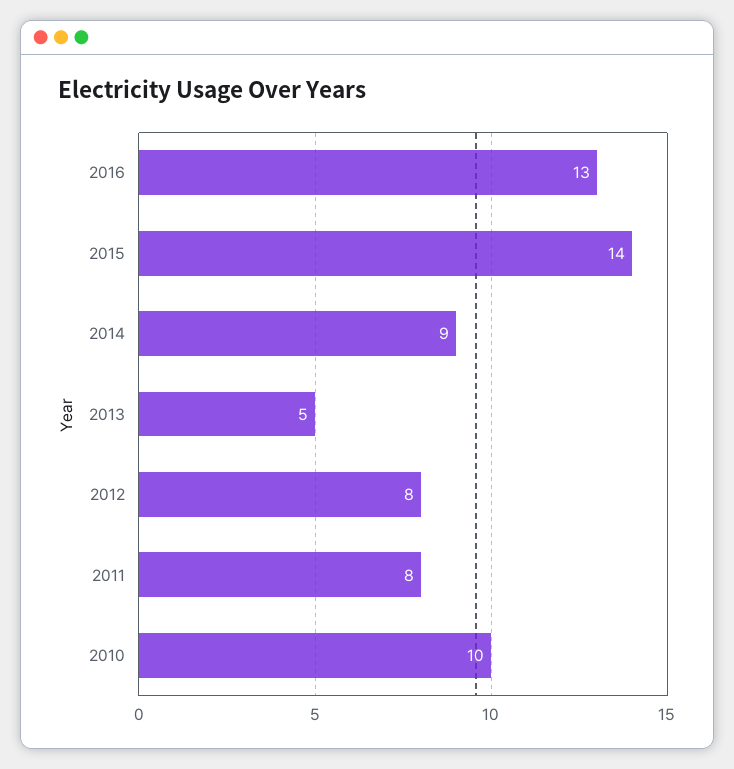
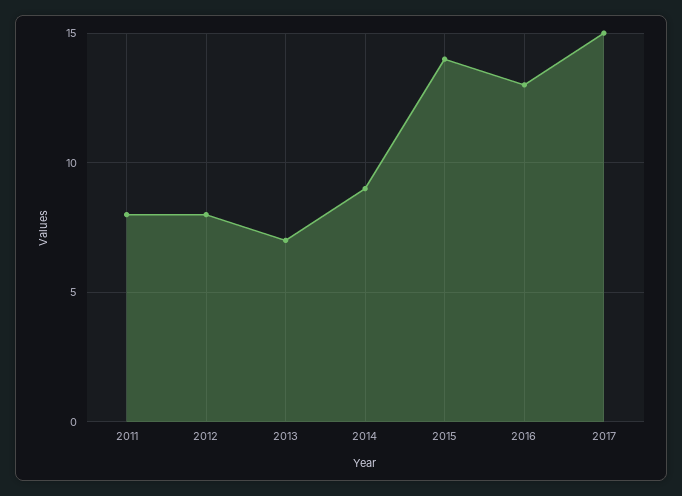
2013: 5 -> 7
2010: 10 -> none
2017: none -> 15

